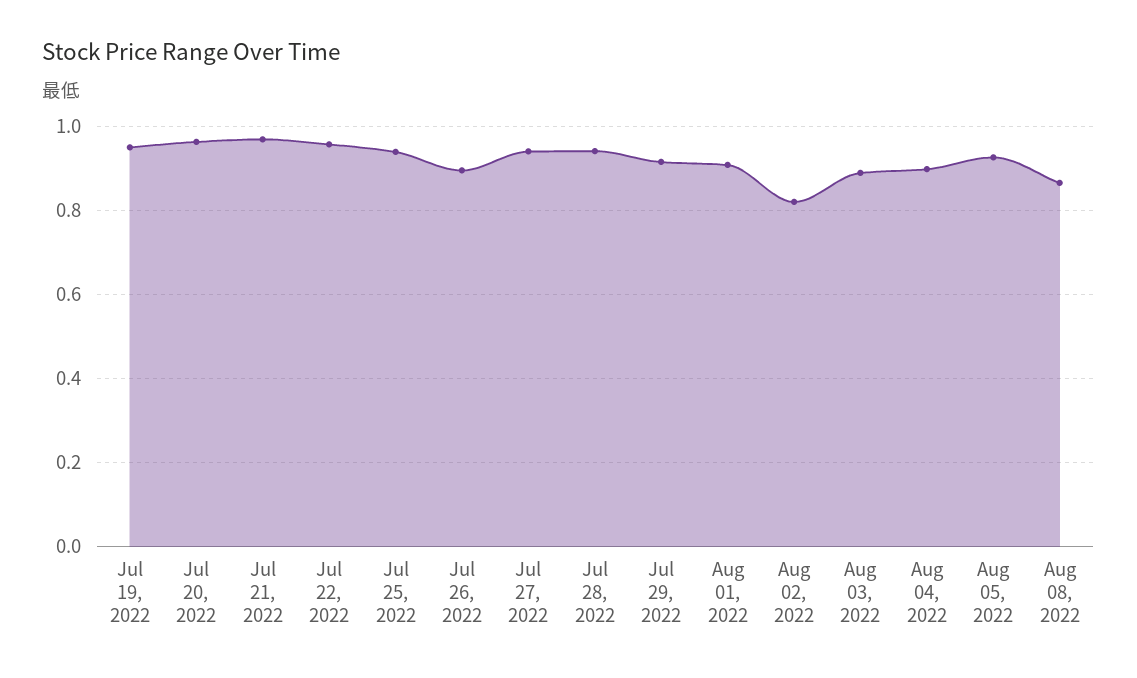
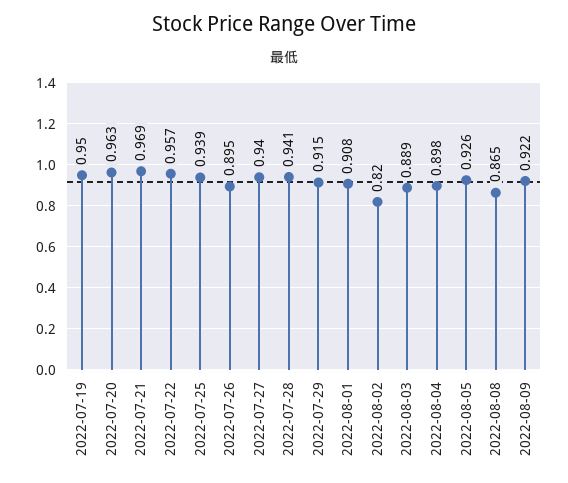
2022-08-09: none -> 0.922

